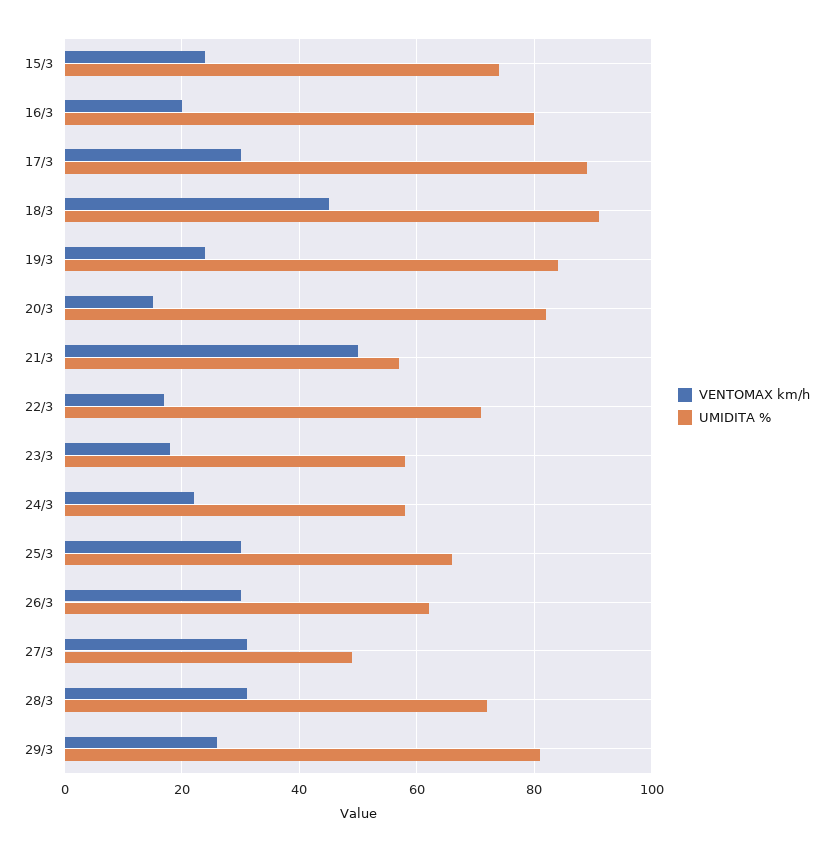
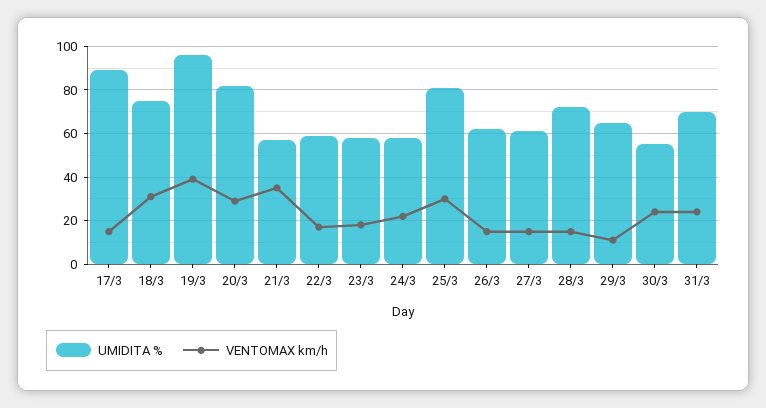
VENTOMAX km/h, 15/3: 25 -> none
UMIDITA %, 15/3: 75 -> none
VENTOMAX km/h, 16/3: 20 -> none
UMIDITA %, 16/3: 80 -> none
VENTOMAX km/h, 17/3: 30 -> 15
VENTOMAX km/h, 18/3: 45 -> 30
UMIDITA %, 18/3: 90 -> 75
VENTOMAX km/h, 19/3: 25 -> 40
UMIDITA %, 19/3: 85 -> 95
VENTOMAX km/h, 20/3: 15 -> 30
VENTOMAX km/h, 21/3: 50 -> 35
UMIDITA %, 22/3: 70 -> 60
UMIDITA %, 25/3: 65 -> 80
VENTOMAX km/h, 26/3: 30 -> 15
VENTOMAX km/h, 27/3: 30 -> 15
UMIDITA %, 27/3: 50 -> 60
VENTOMAX km/h, 28/3: 30 -> 15
VENTOMAX km/h, 29/3: 25 -> 10
UMIDITA %, 29/3: 80 -> 65
UMIDITA %, 30/3: none -> 55
VENTOMAX km/h, 30/3: none -> 25
UMIDITA %, 31/3: none -> 70
VENTOMAX km/h, 31/3: none -> 25

